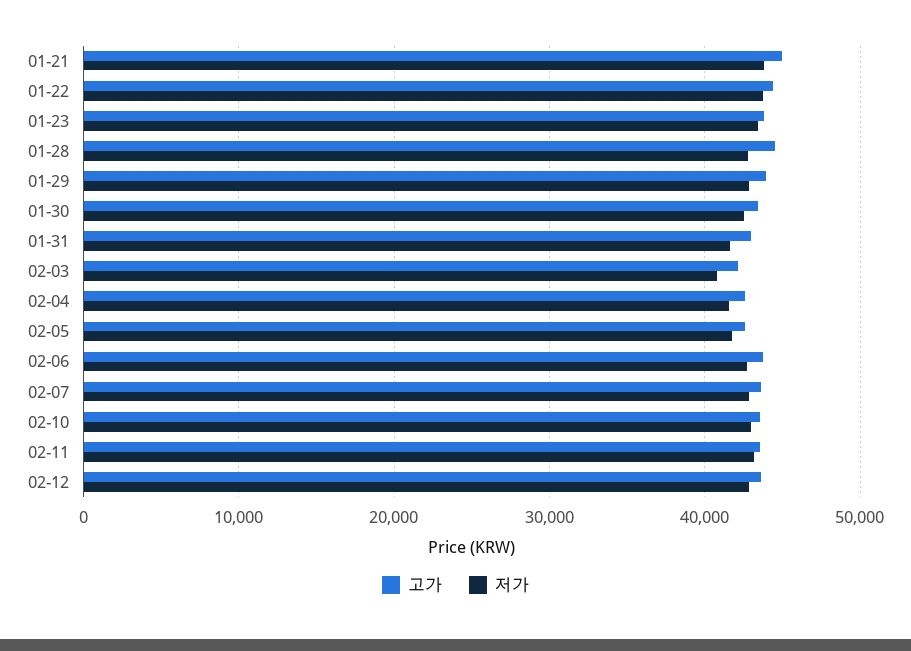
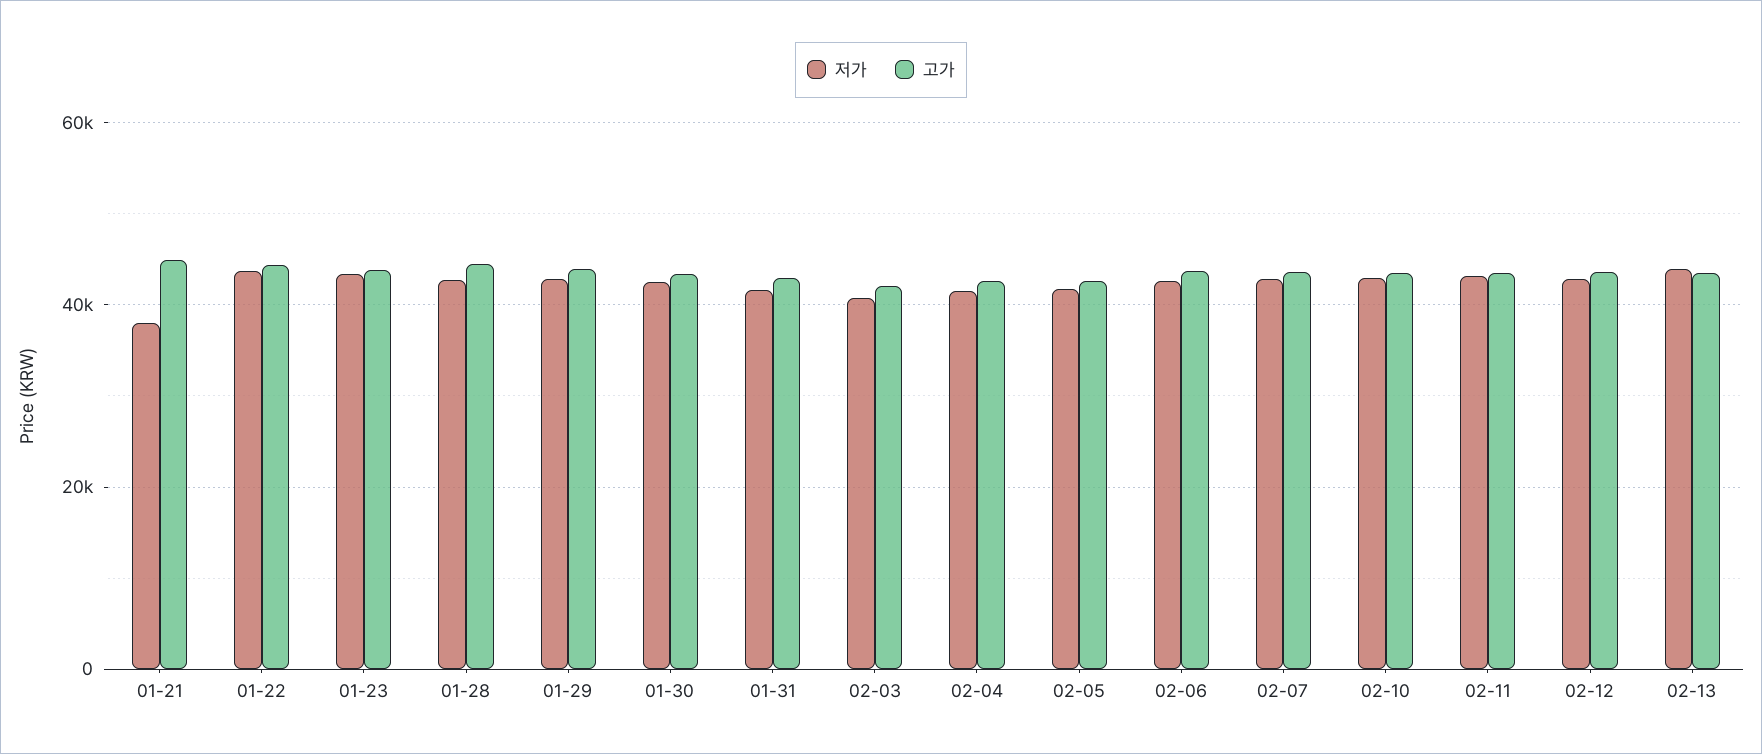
저가, 01-21: 44000 -> 38000
저가, 02-13: none -> 44000
고가, 02-13: none -> 44000

